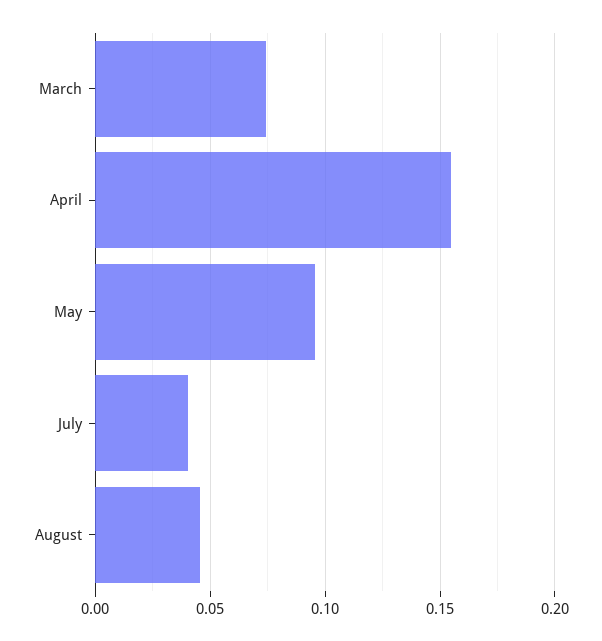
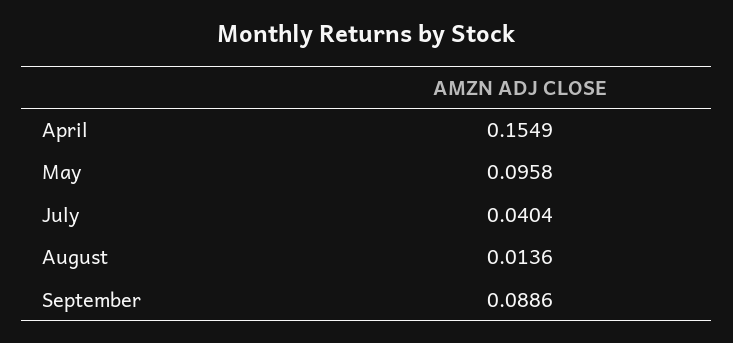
March: 0.075 -> none
August: 0.045 -> 0.0136
September: none -> 0.0886

